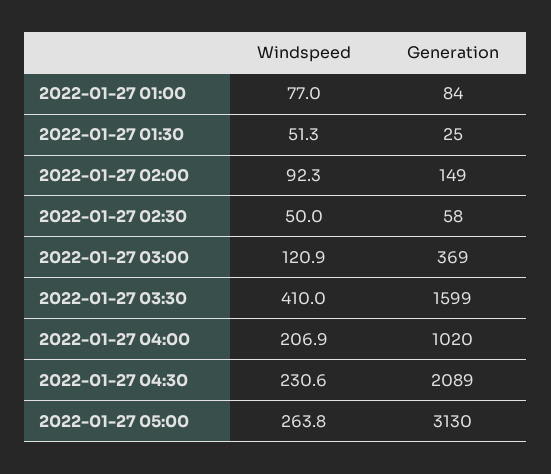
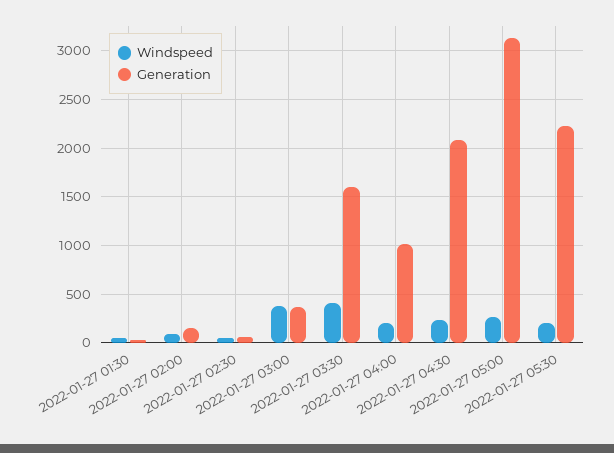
Windspeed, 2022-01-27 01:00: 77 -> none
Generation, 2022-01-27 01:00: 84 -> none
Windspeed, 2022-01-27 03:00: 120.9 -> 400
Windspeed, 2022-01-27 05:30: none -> 200
Generation, 2022-01-27 05:30: none -> 2200

